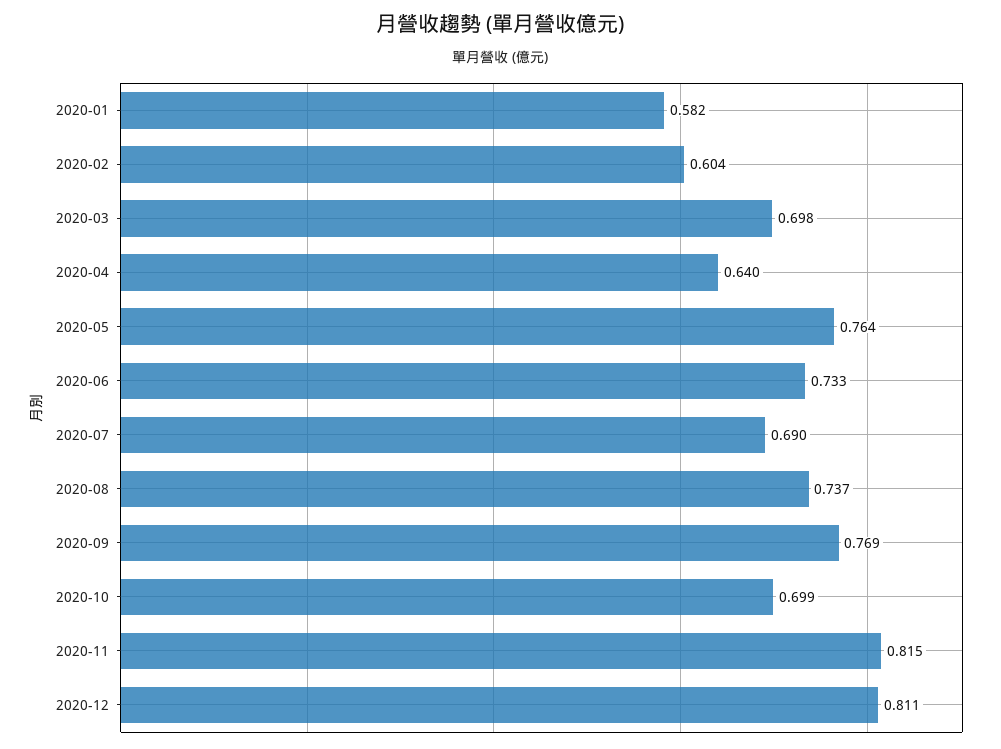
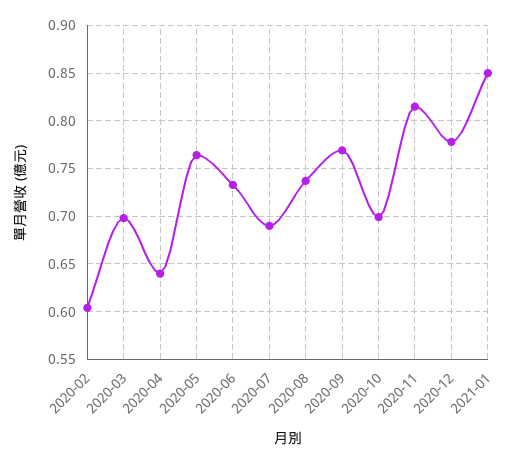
2020-01: 0.582 -> none
2020-12: 0.811 -> 0.78
2021-01: none -> 0.85

